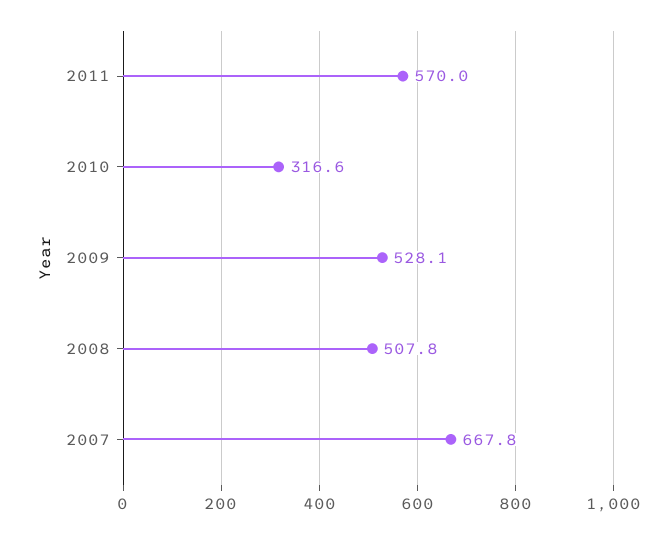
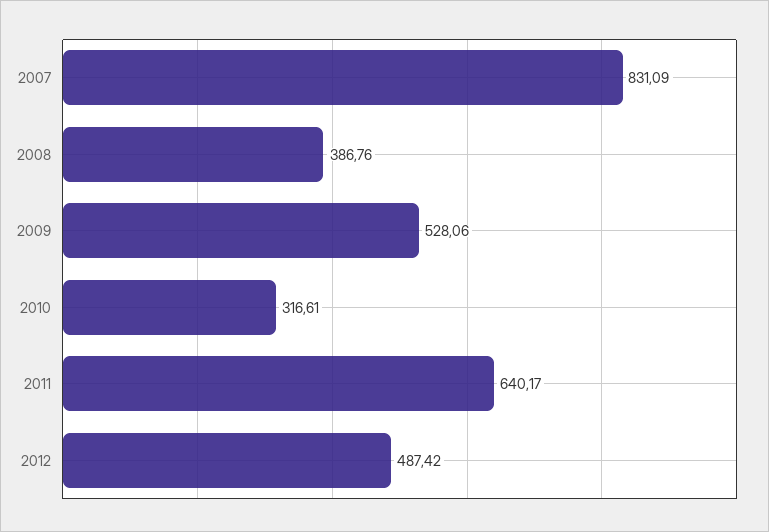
2011: 570 -> 640.17
2008: 507.8 -> 386.76
2007: 667.8 -> 831.09
2012: none -> 487.42

